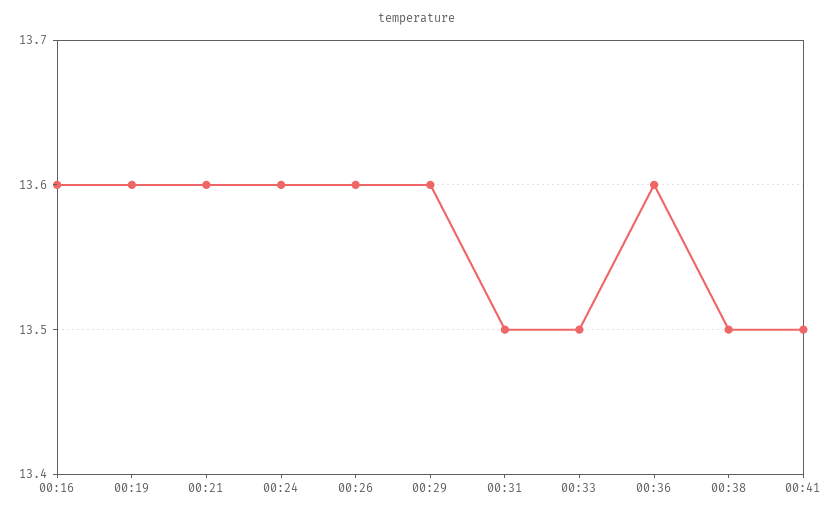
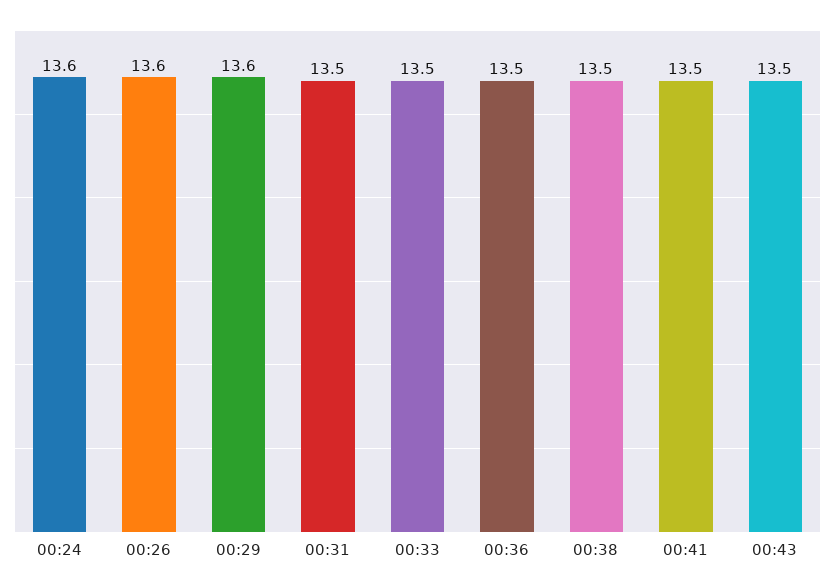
00:16: 13.6 -> none
00:19: 13.6 -> none
00:21: 13.6 -> none
00:36: 13.6 -> 13.5
00:43: none -> 13.5

